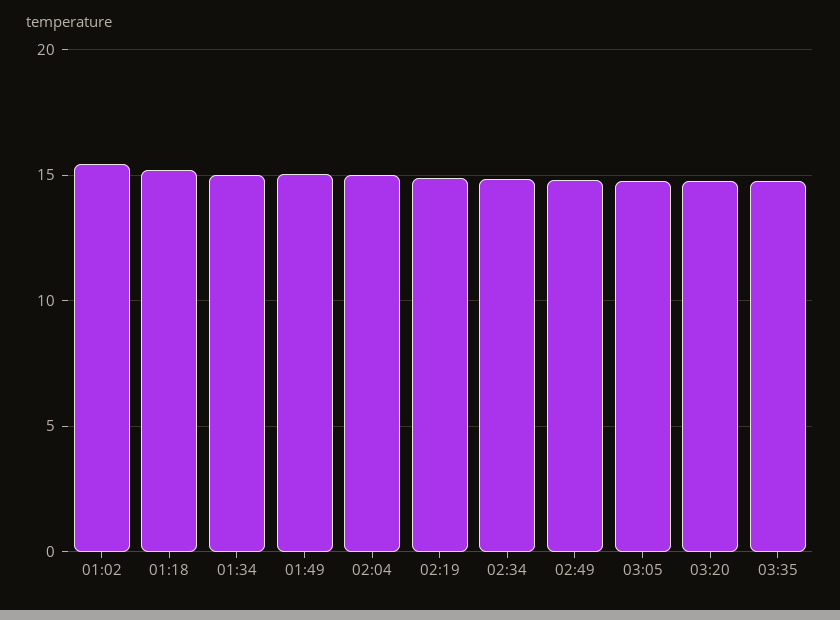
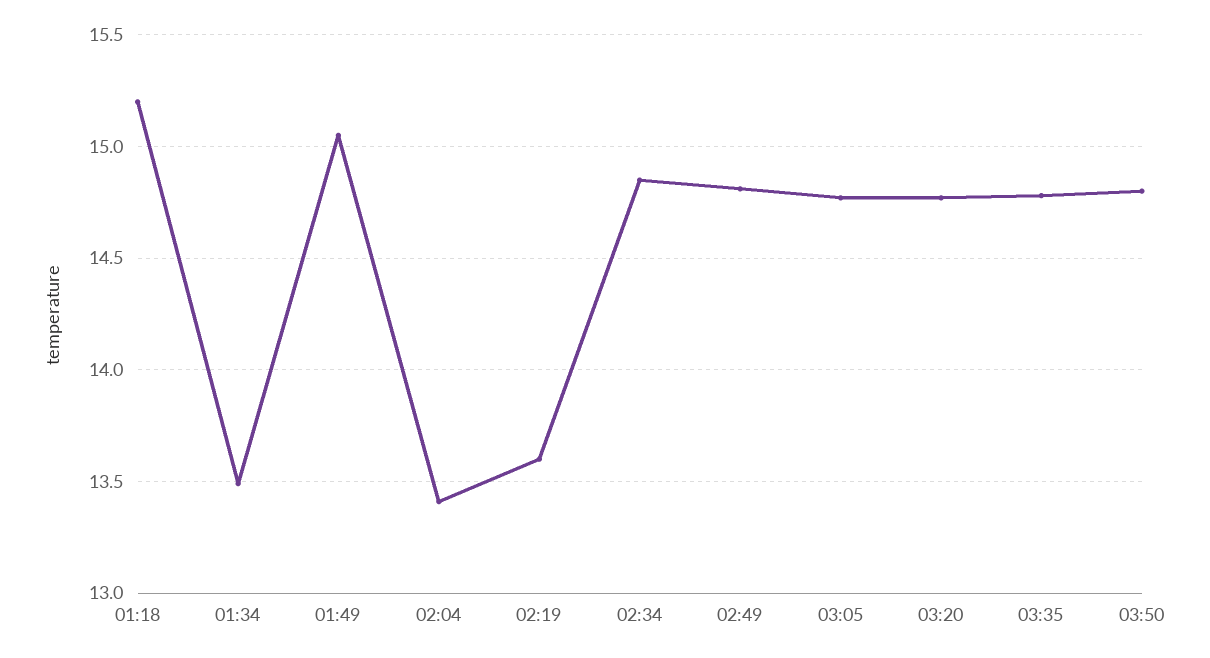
01:02: 15.5 -> none
01:34: 15 -> 13.5
02:04: 15 -> 13.4
02:19: 15 -> 13.6
03:50: none -> 14.8

